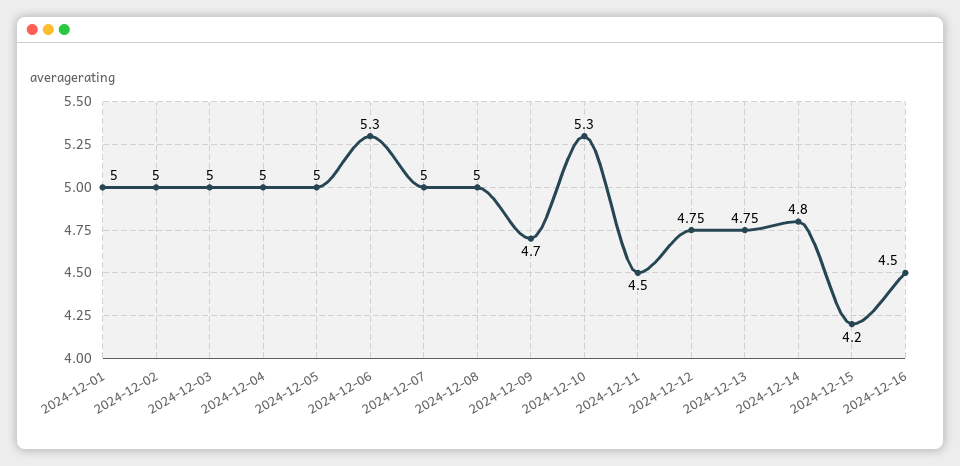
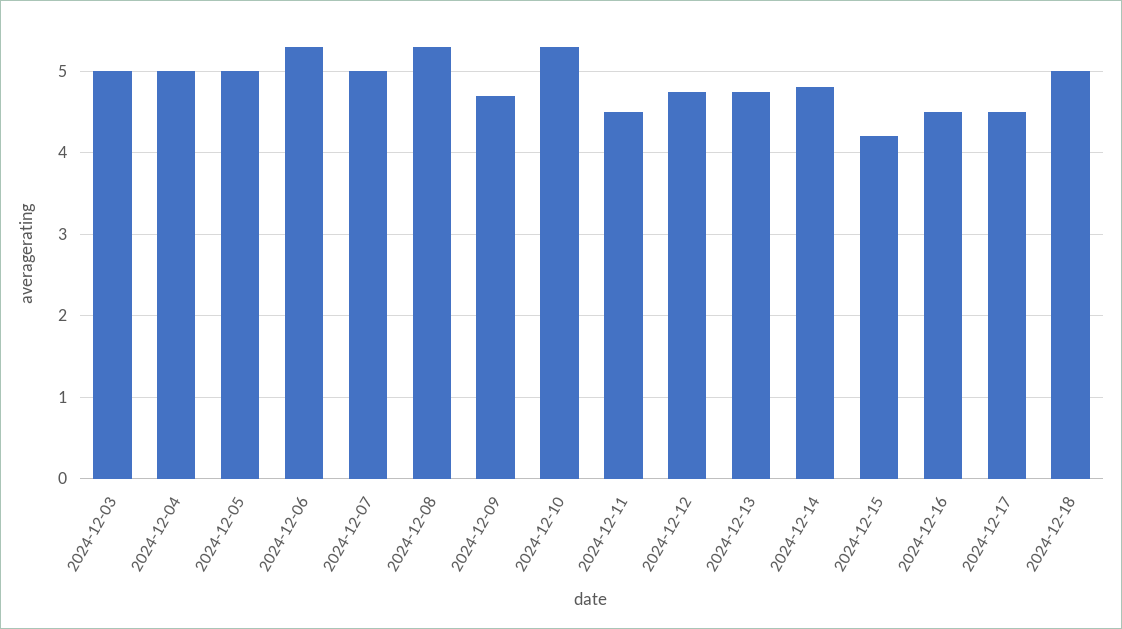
2024-12-01: 5 -> none
2024-12-02: 5 -> none
2024-12-08: 5 -> 5.3
2024-12-17: none -> 4.5
2024-12-18: none -> 5

